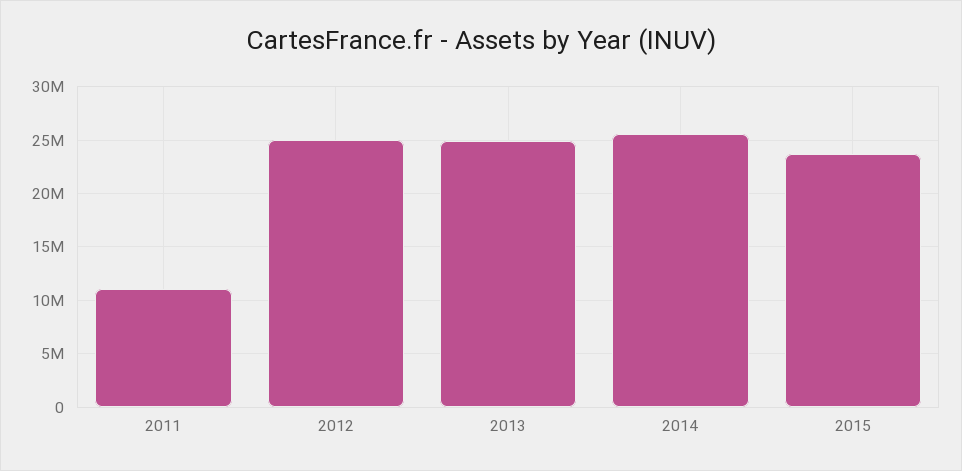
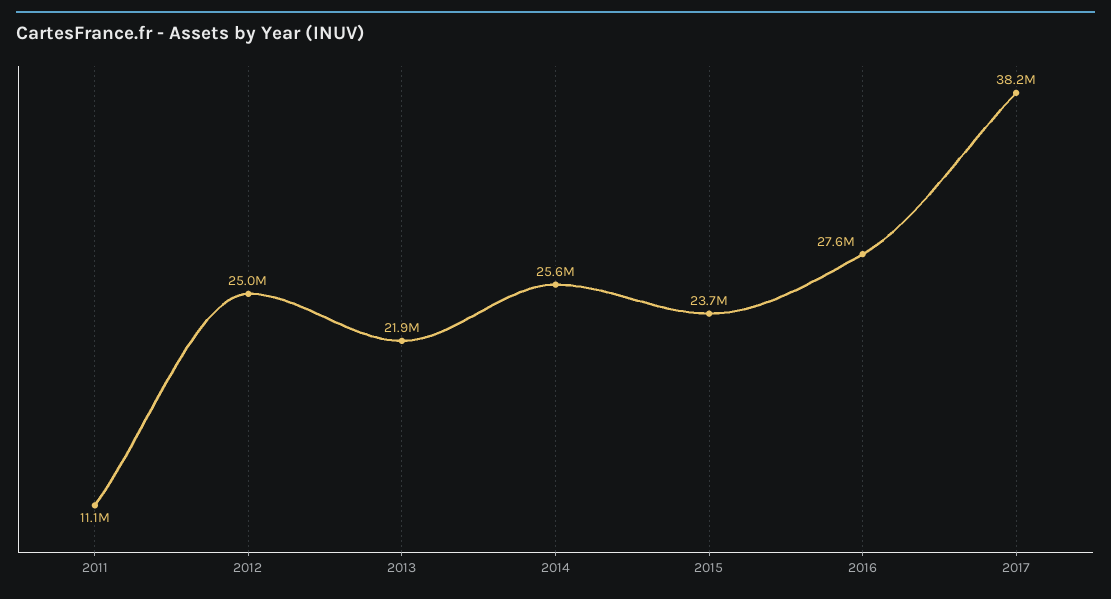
2013: 25000000 -> 21900000
2016: none -> 27600000
2017: none -> 38200000

